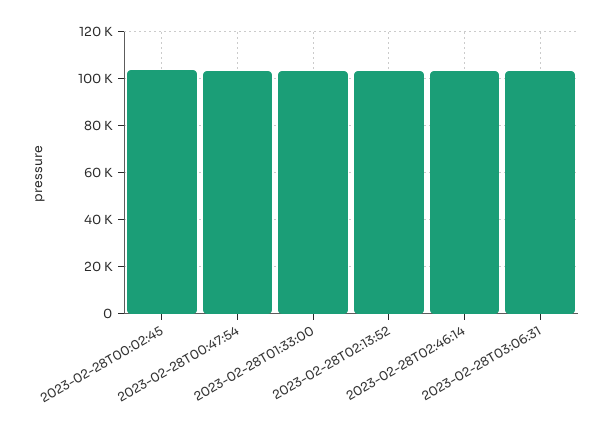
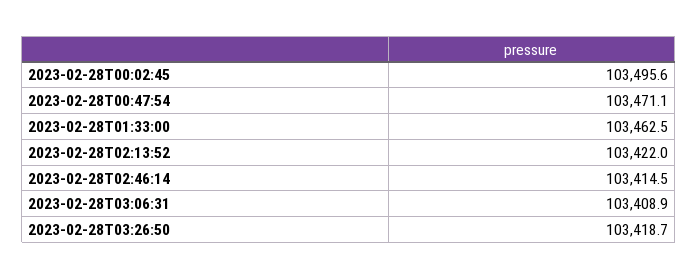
2023-02-28T03:26:50: none -> 103418.7

